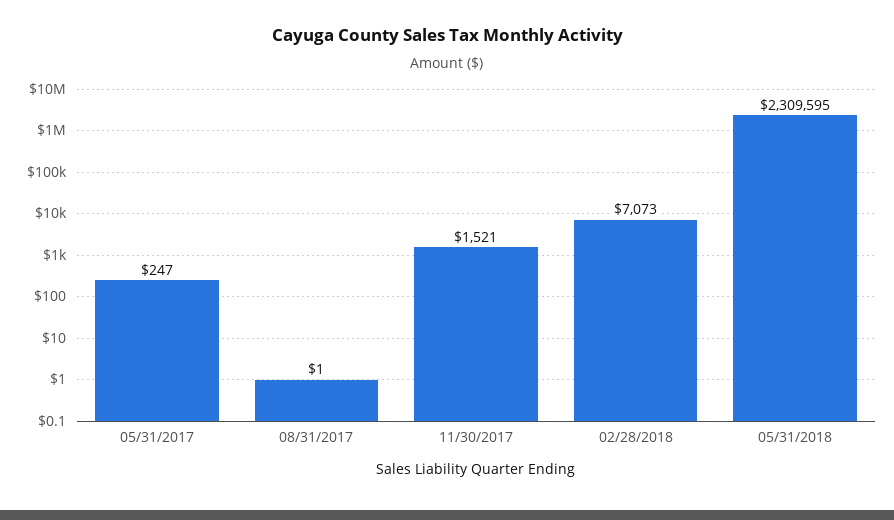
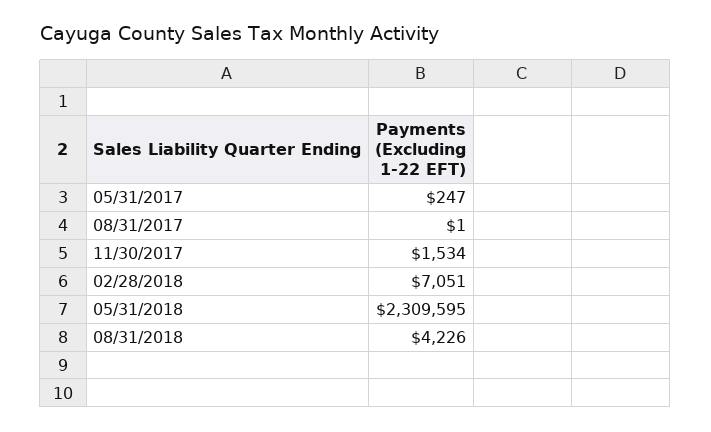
11/30/2017: 1521 -> 1534
02/28/2018: 7073 -> 7051
08/31/2018: none -> 4226

